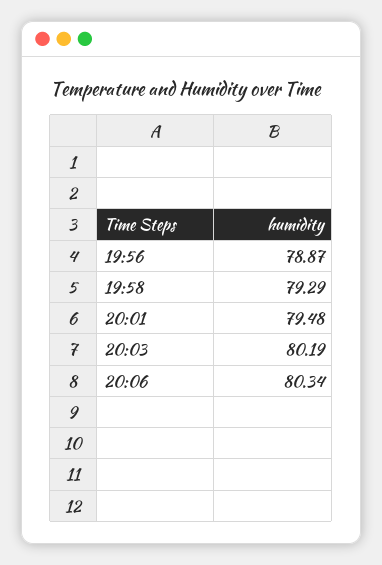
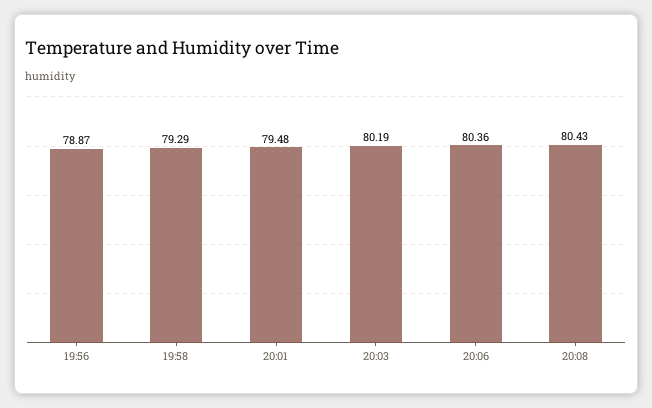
20:06: 80.34 -> 80.36
20:08: none -> 80.43

